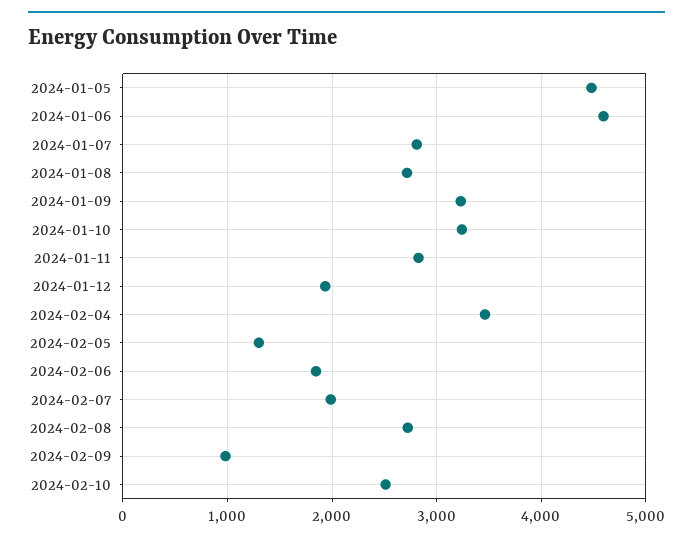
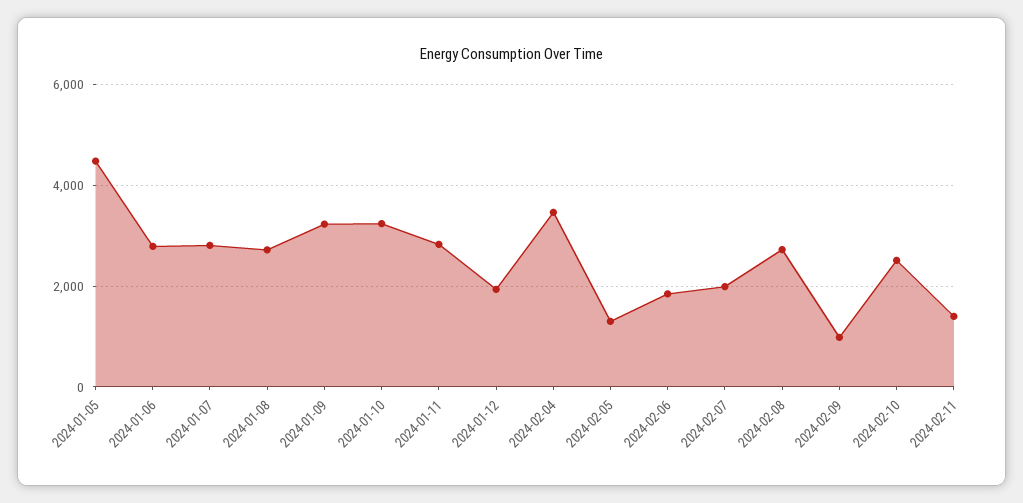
2024-01-06: 4600 -> 2800
2024-02-11: none -> 1400

